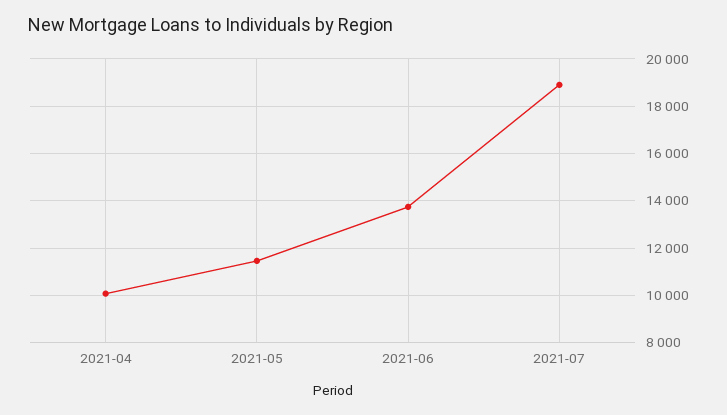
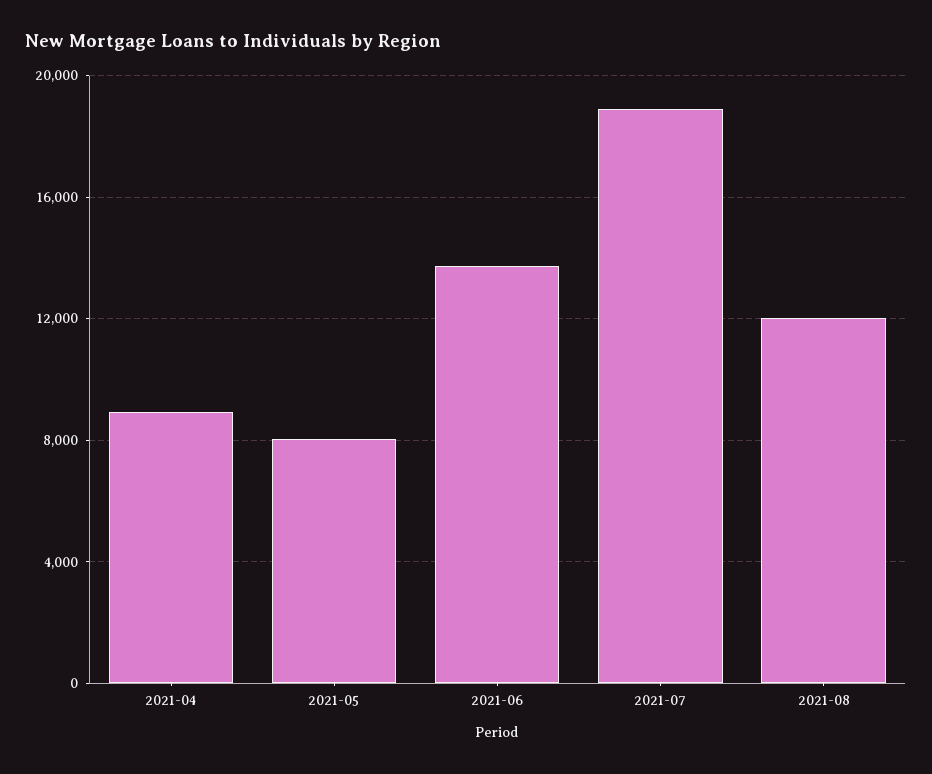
2021-04: 10000 -> 9000
2021-05: 11500 -> 8000
2021-08: none -> 12000

